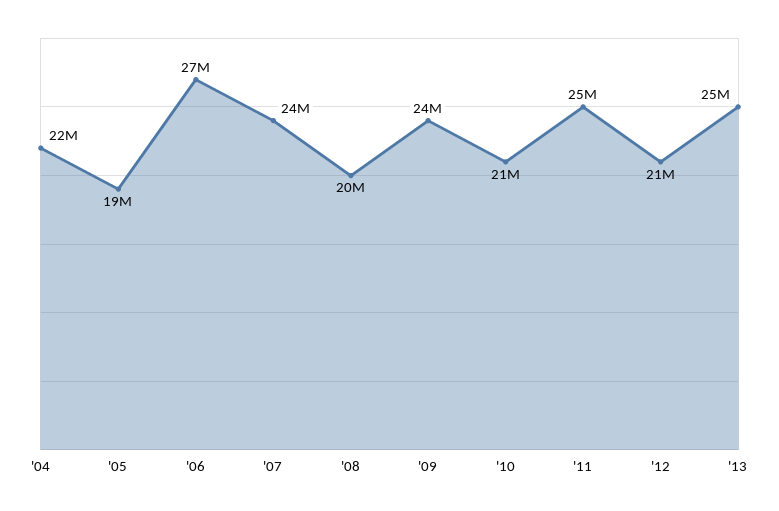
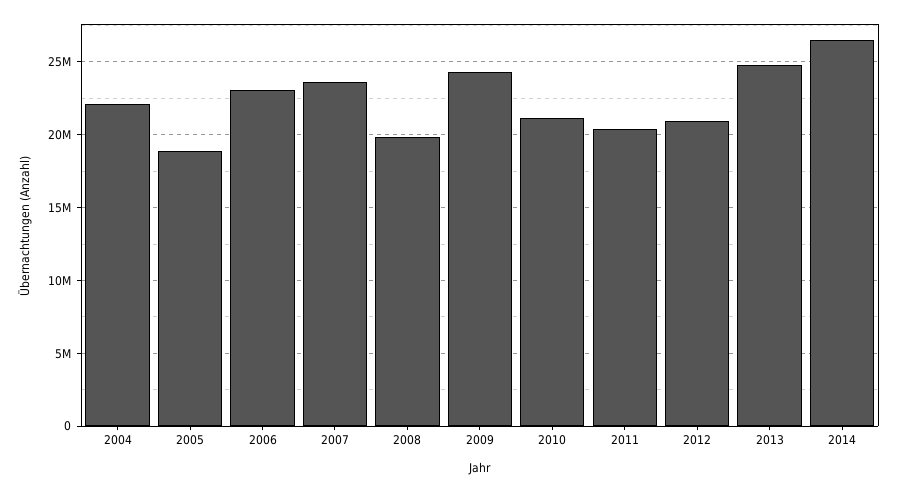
'06: 27000000 -> 23000000
'11: 25000000 -> 20500000
2014: none -> 26500000

